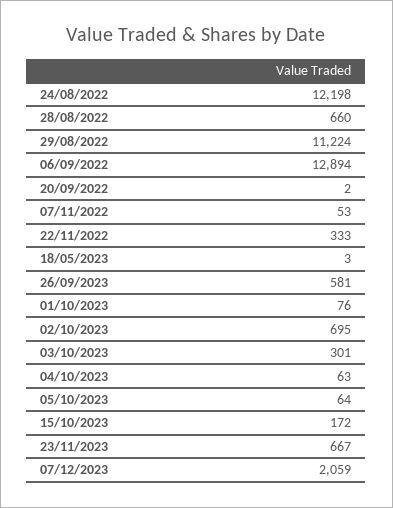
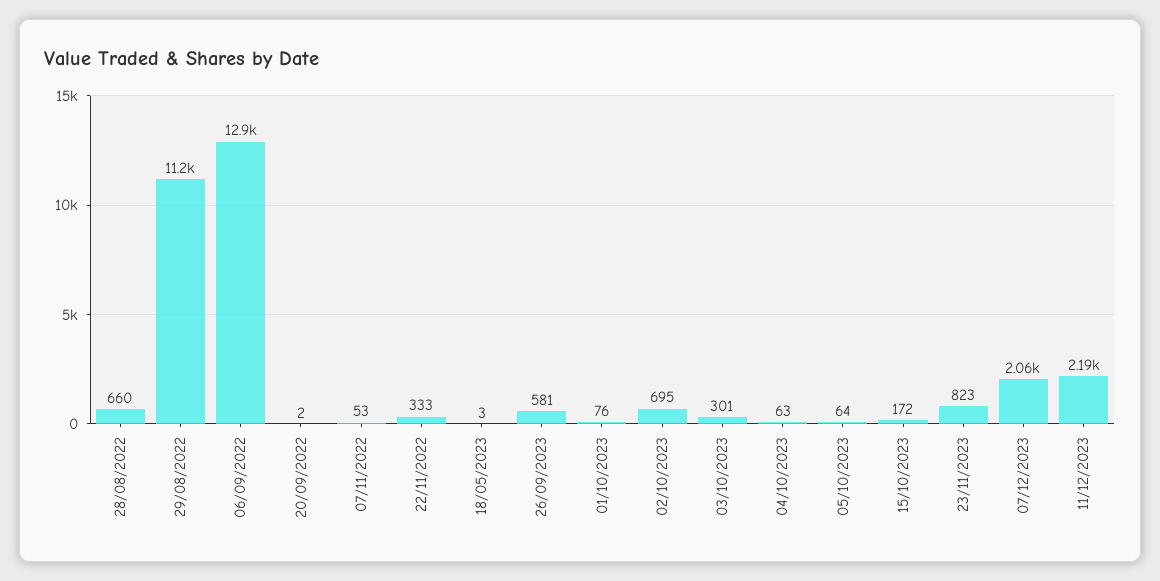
24/08/2022: 12198 -> none
23/11/2023: 667 -> 823
11/12/2023: none -> 2190

